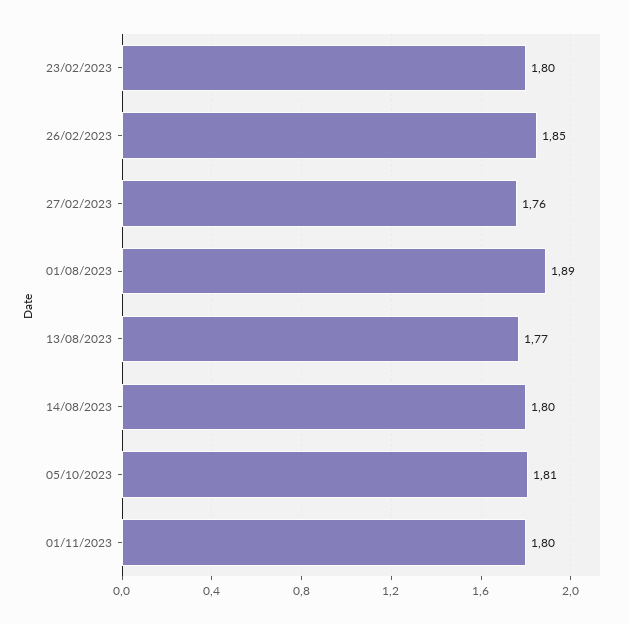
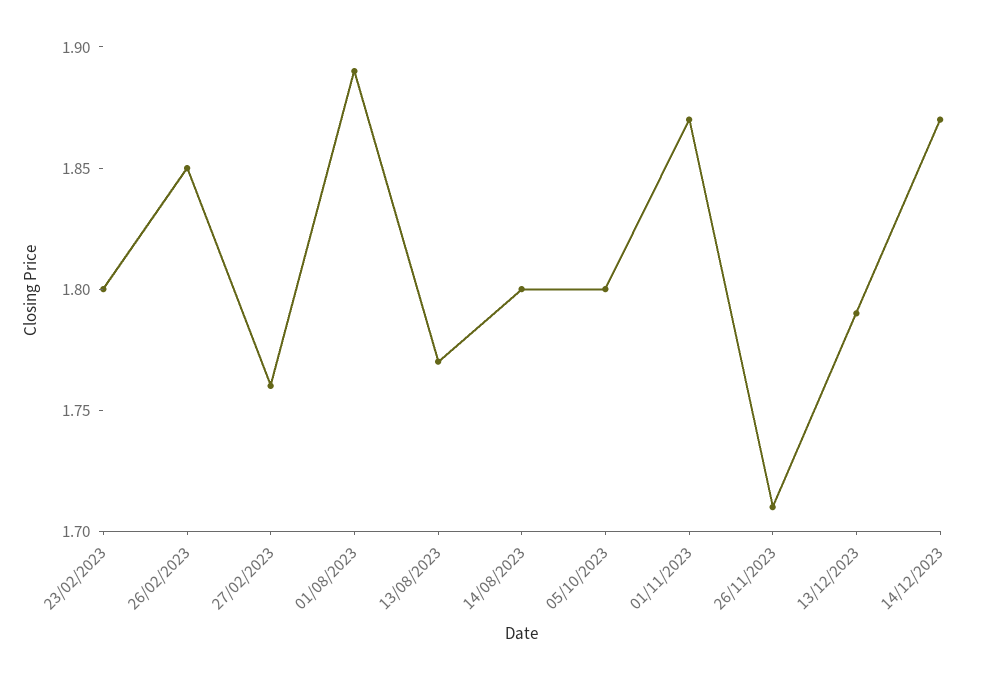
05/10/2023: 1.81 -> 1.8
01/11/2023: 1.8 -> 1.87
26/11/2023: none -> 1.71
13/12/2023: none -> 1.79
14/12/2023: none -> 1.87

